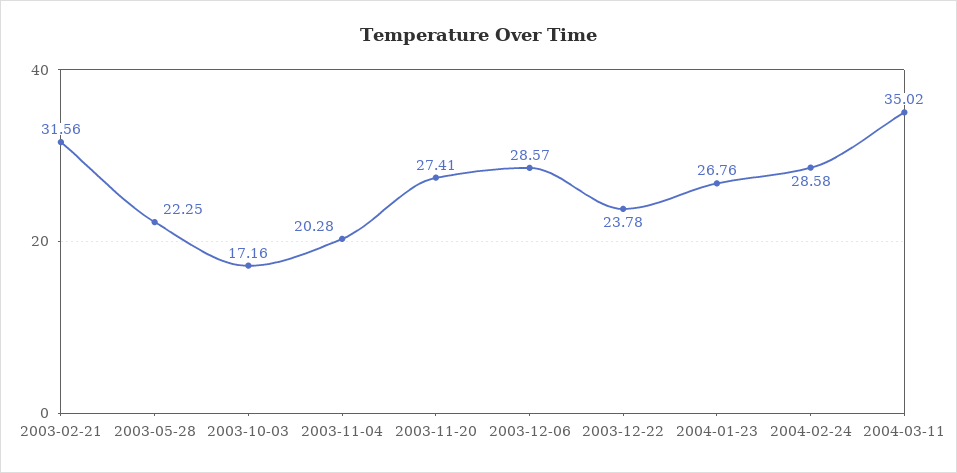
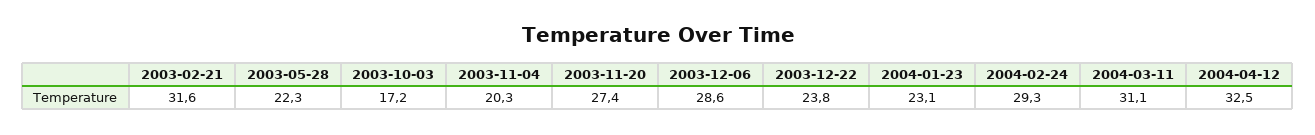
2004-01-23: 26.76 -> 23.1
2004-02-24: 28.58 -> 29.3
2004-03-11: 35.02 -> 31.1
2004-04-12: none -> 32.5

